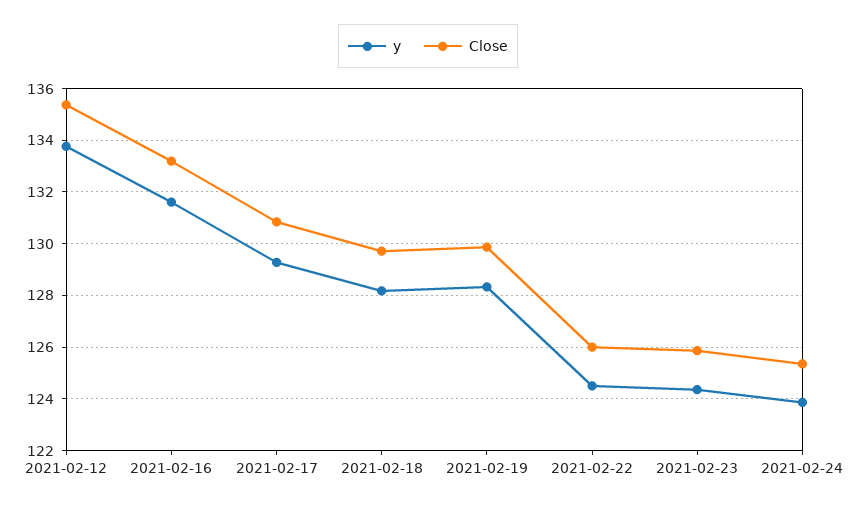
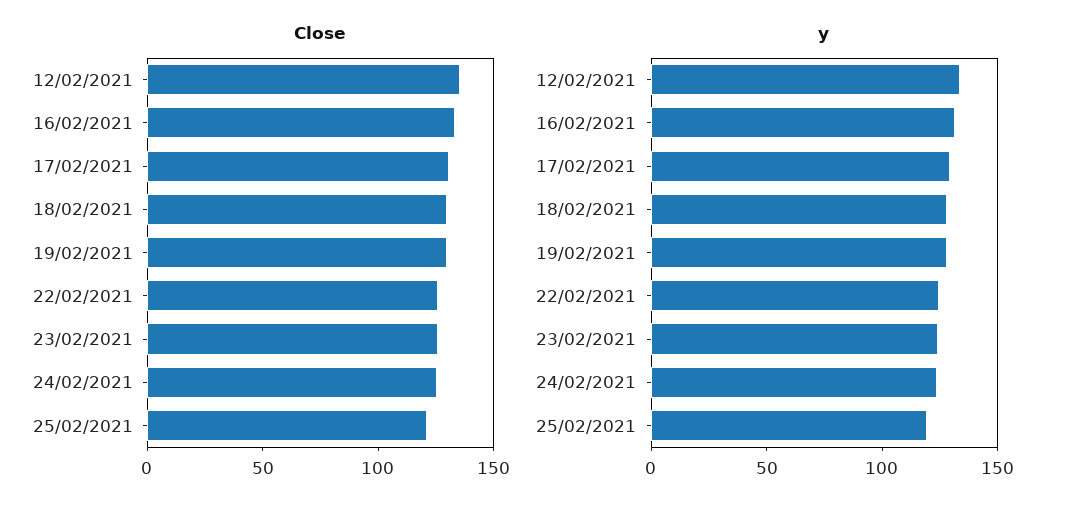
Close, 25/02/2021: none -> 120
y, 25/02/2021: none -> 120

